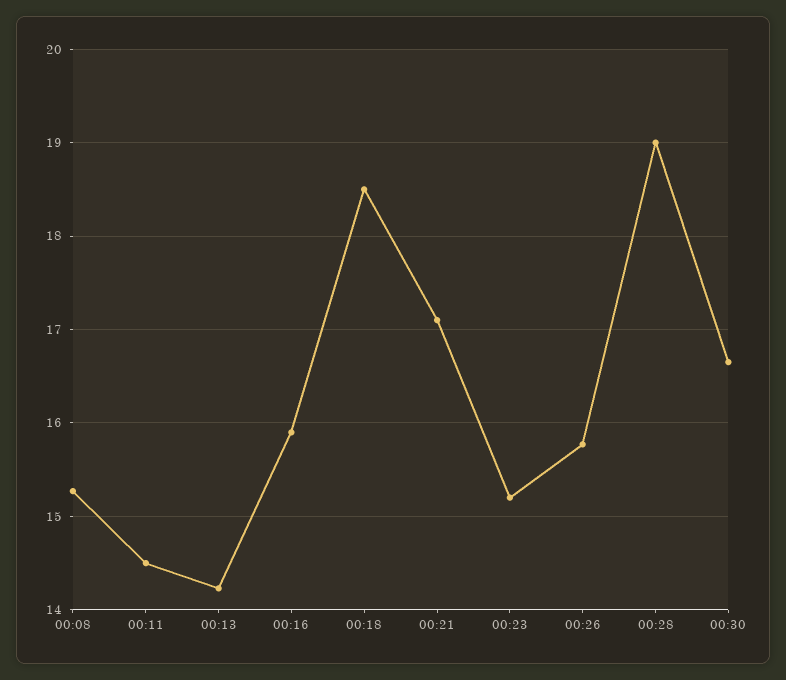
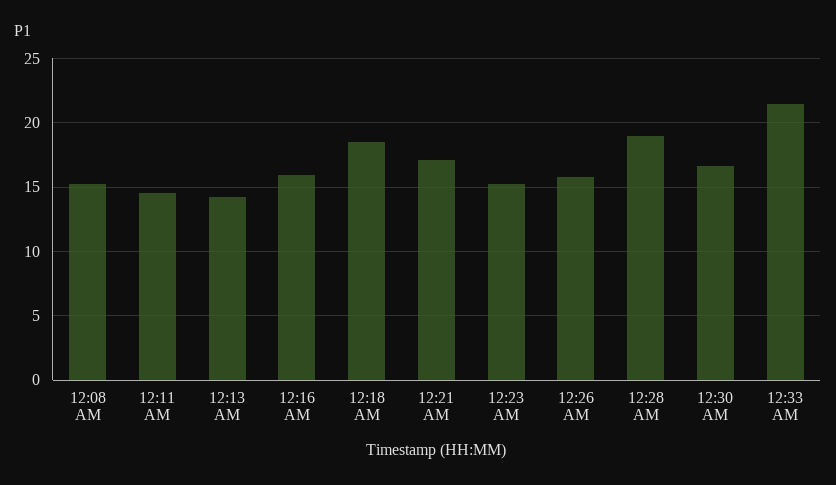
12:33 AM: none -> 21.5

